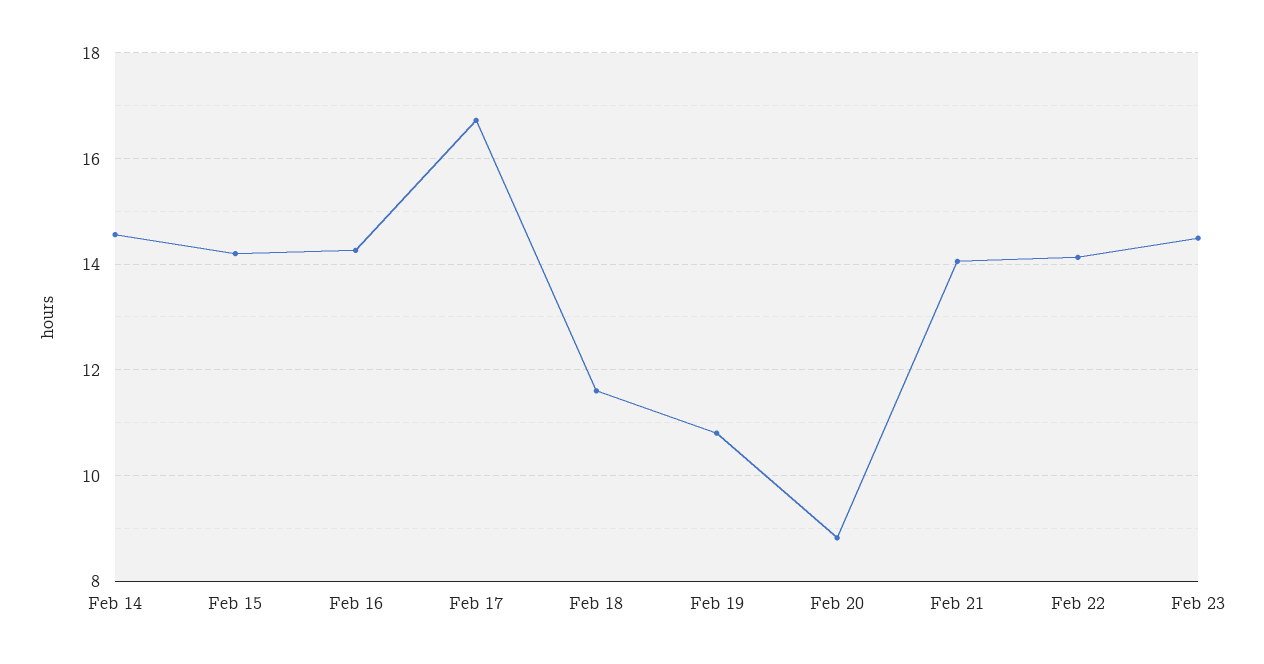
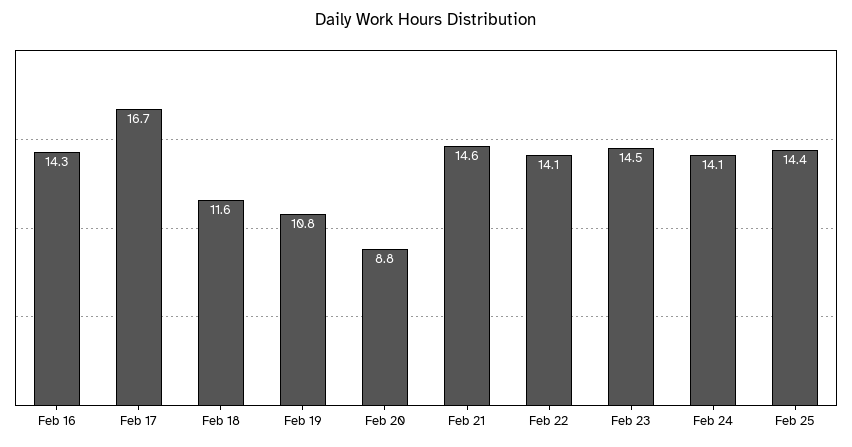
Feb 14: 14.6 -> none
Feb 15: 14.2 -> none
Feb 21: 14 -> 14.6
Feb 24: none -> 14.1
Feb 25: none -> 14.4

